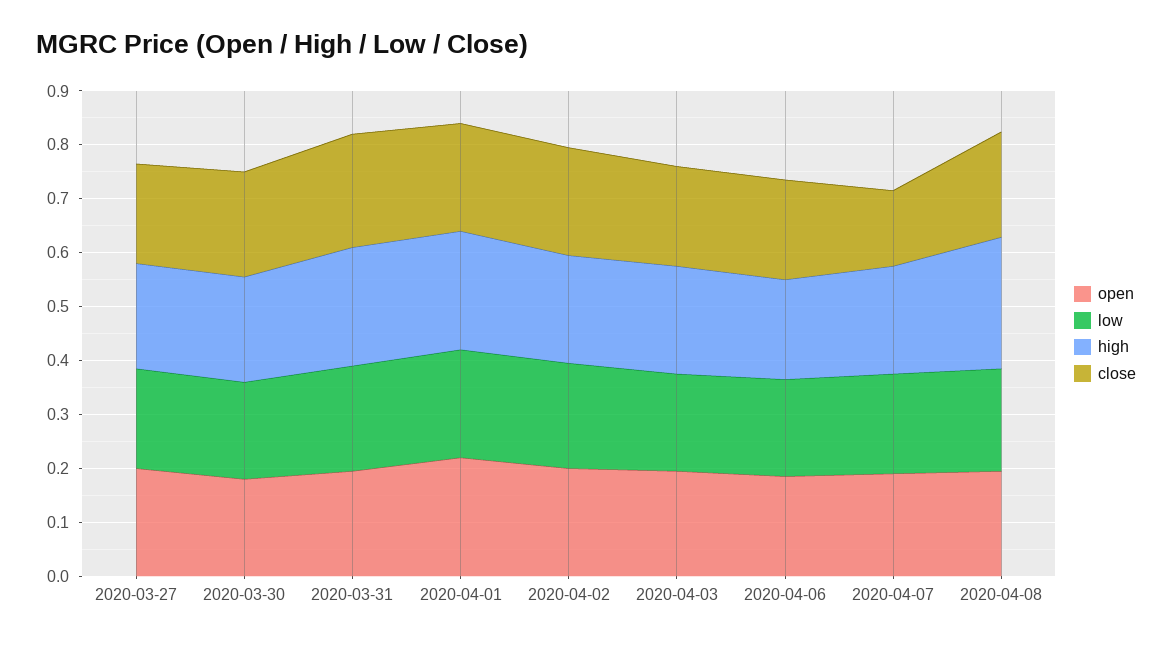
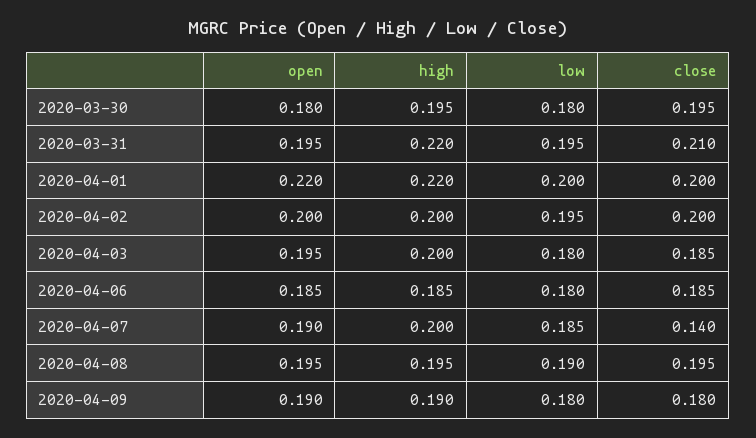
open, 2020-03-27: 0.2 -> none
low, 2020-03-27: 0.18 -> none
high, 2020-03-27: 0.2 -> none
close, 2020-03-27: 0.18 -> none
high, 2020-04-08: 0.24 -> 0.195
open, 2020-04-09: none -> 0.19
high, 2020-04-09: none -> 0.19
low, 2020-04-09: none -> 0.18
close, 2020-04-09: none -> 0.18

